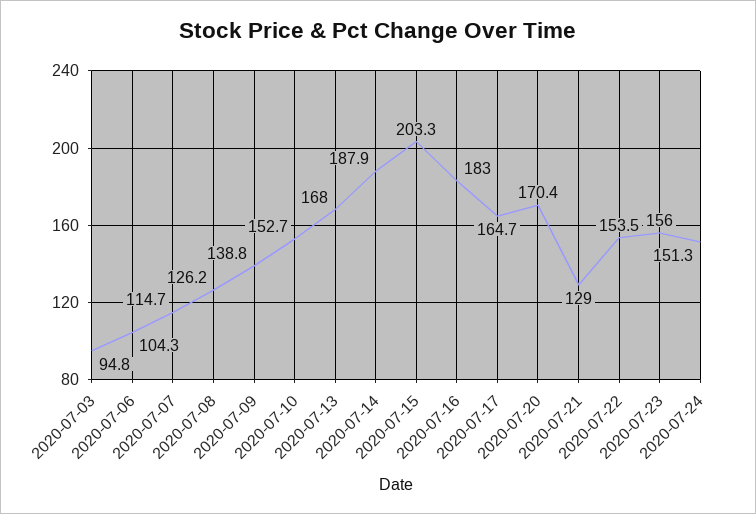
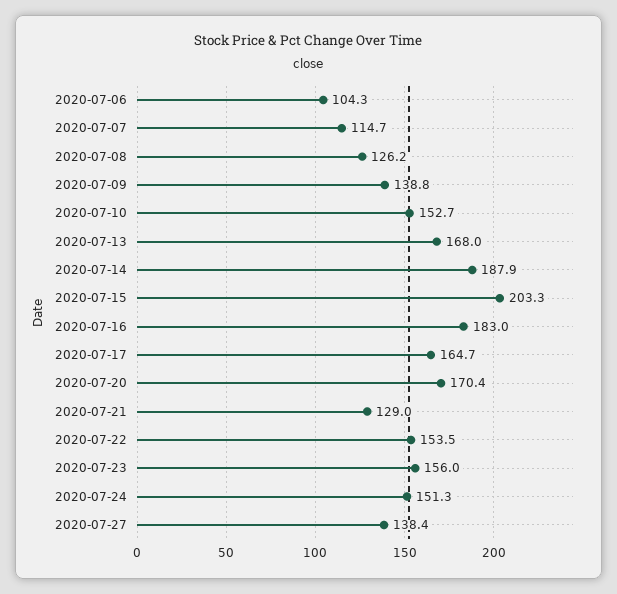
2020-07-03: 94.8 -> none
2020-07-27: none -> 138.4

